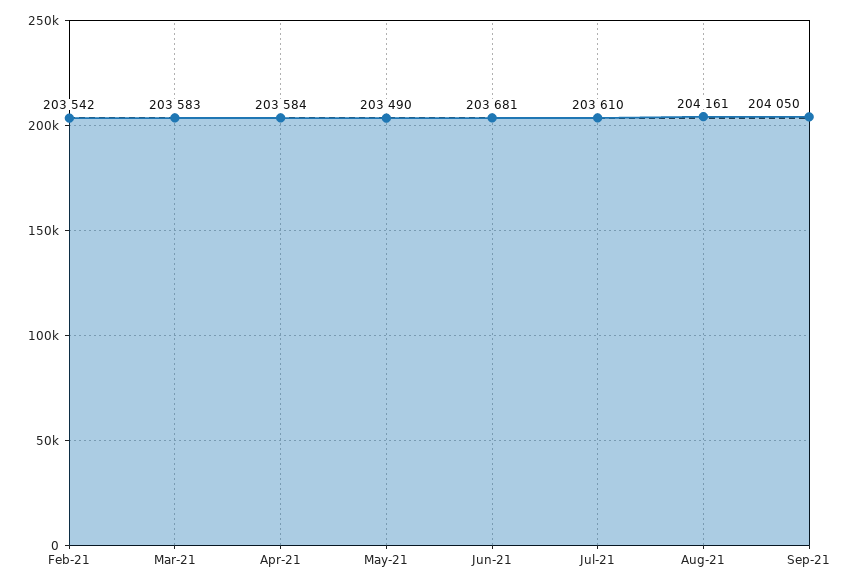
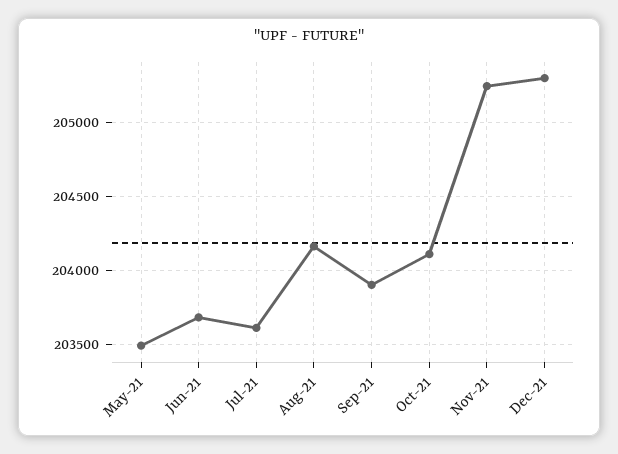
Feb-21: 203542 -> none
Mar-21: 203583 -> none
Apr-21: 203584 -> none
Sep-21: 204050 -> 203900
Oct-21: none -> 204100
Nov-21: none -> 205250
Dec-21: none -> 205300

